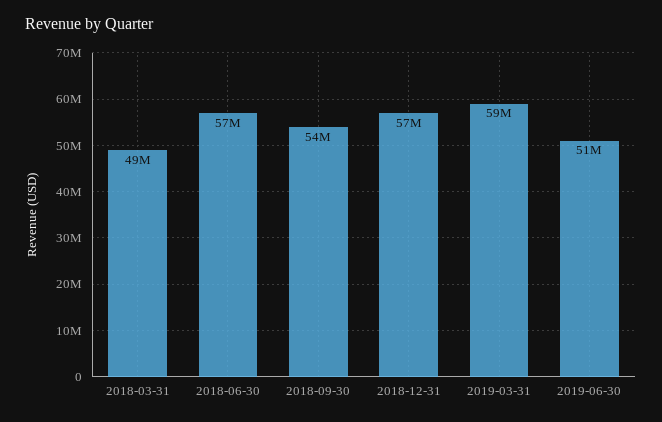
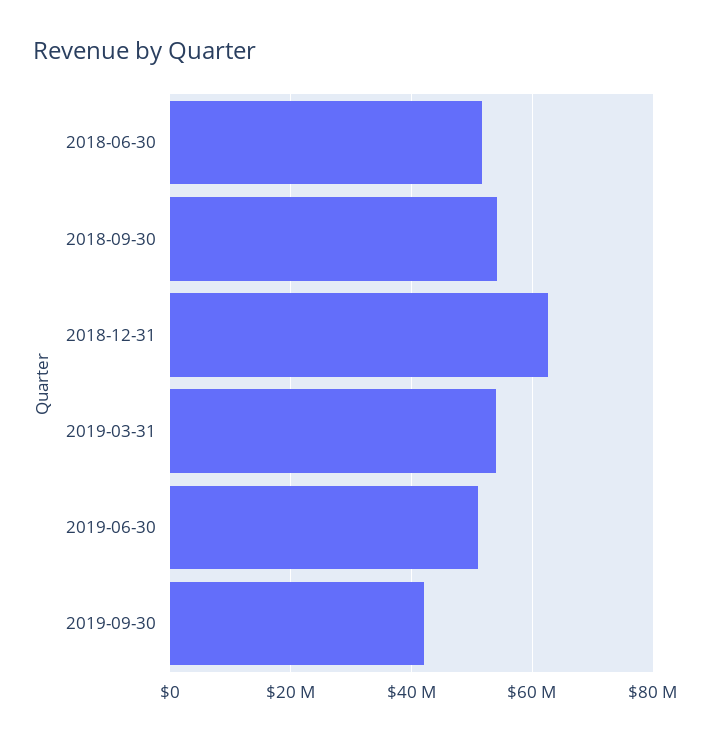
2018-03-31: 49000000 -> none
2018-06-30: 57000000 -> 52000000
2018-12-31: 57000000 -> 62000000
2019-03-31: 59000000 -> 54000000
2019-09-30: none -> 42000000

